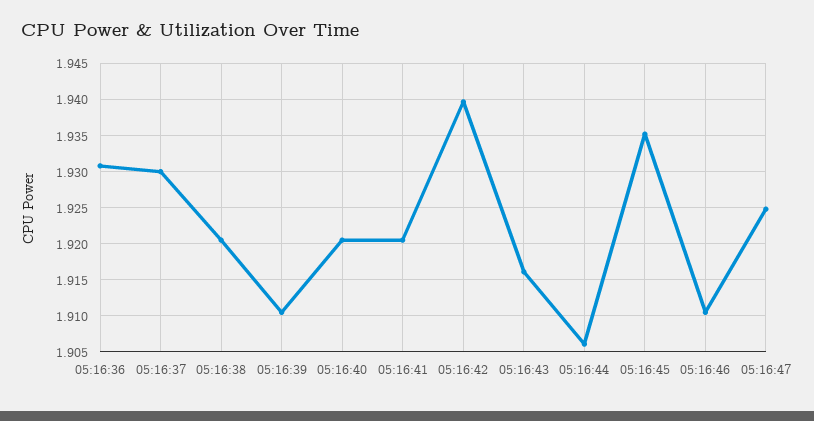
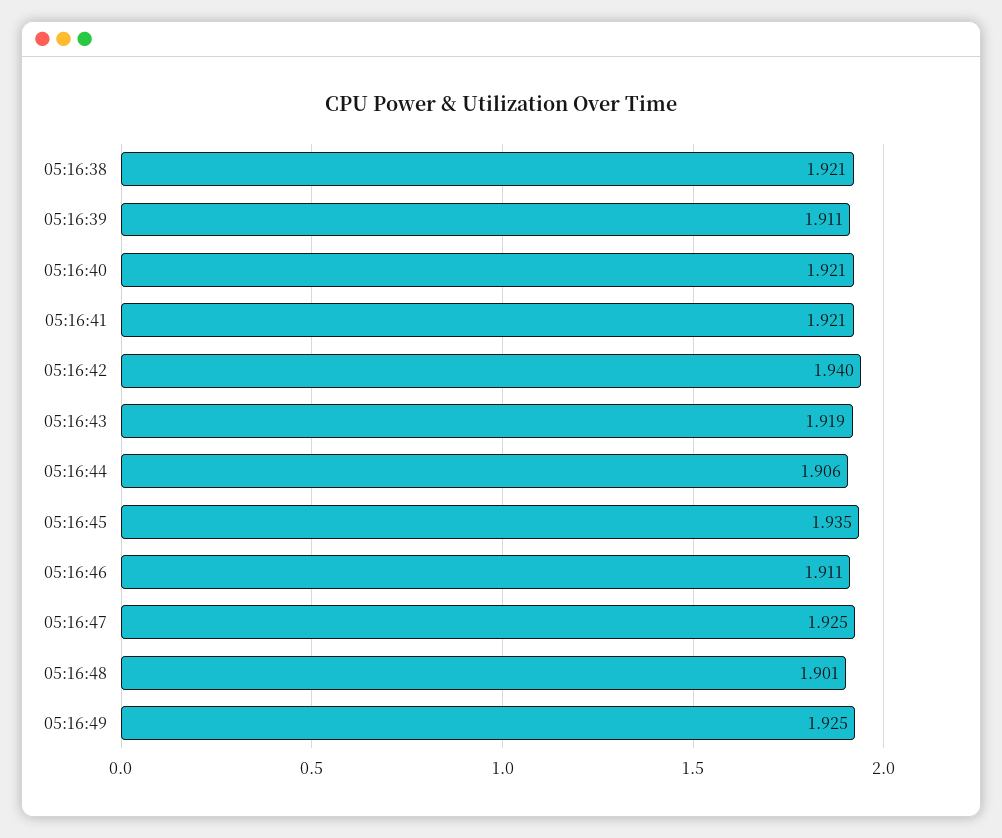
05:16:36: 1.931 -> none
05:16:37: 1.93 -> none
05:16:43: 1.916 -> 1.919
05:16:48: none -> 1.901
05:16:49: none -> 1.925

